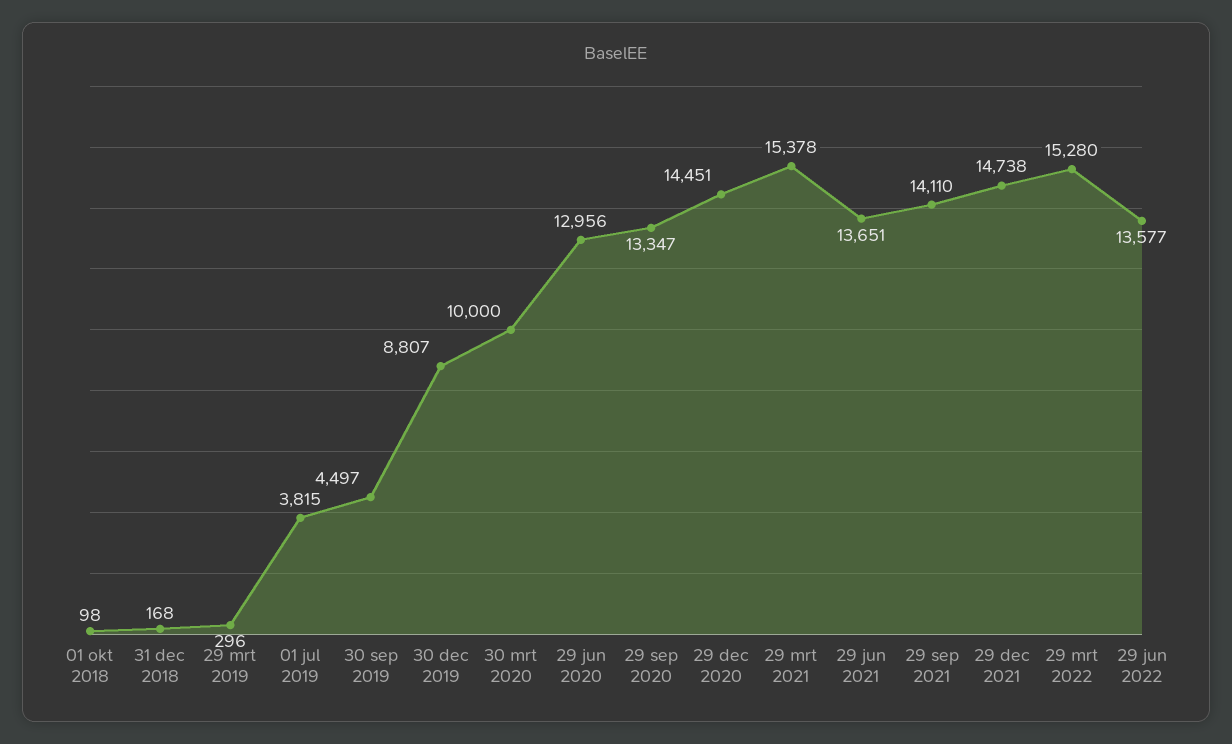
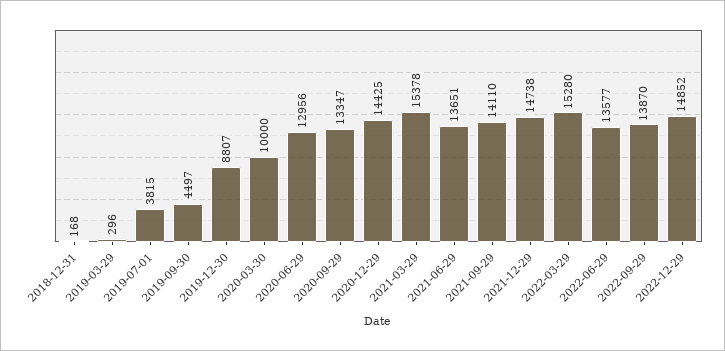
01 okt 2018: 98 -> none
29 dec 2020: 14451 -> 14425
2022-09-29: none -> 13870
2022-12-29: none -> 14852

